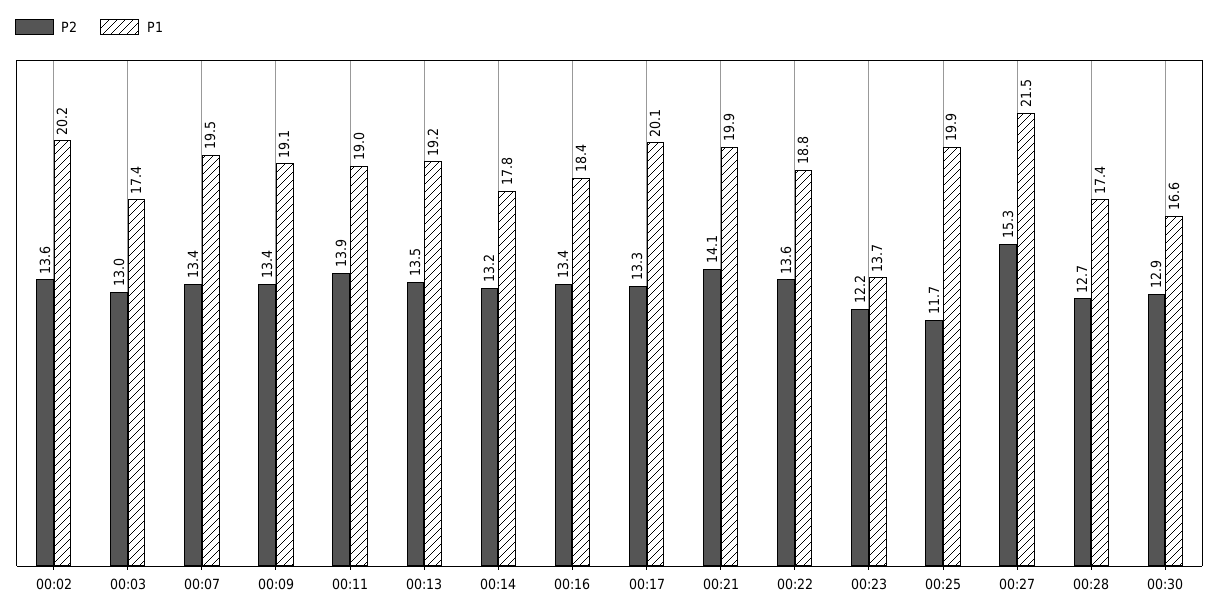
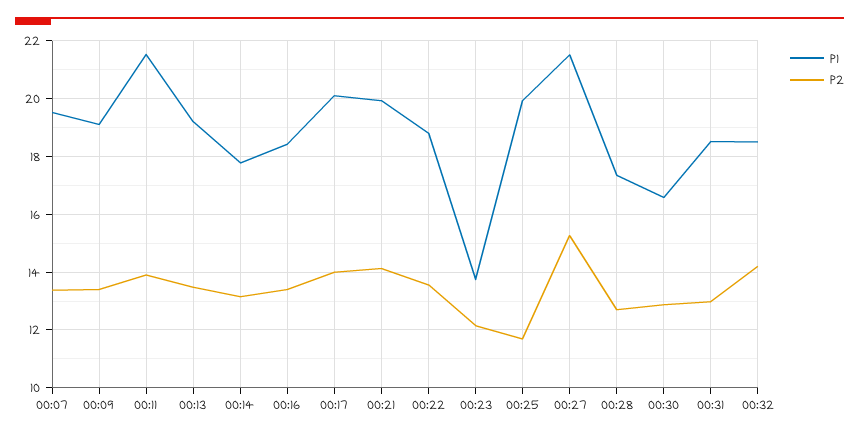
P2, 00:02: 13.6 -> none
P1, 00:02: 20.2 -> none
P2, 00:03: 13 -> none
P1, 00:03: 17.4 -> none
P1, 00:11: 19 -> 21.5
P2, 00:17: 13.3 -> 14
P1, 00:31: none -> 18.5
P2, 00:31: none -> 13
P1, 00:32: none -> 18.5
P2, 00:32: none -> 14.25

